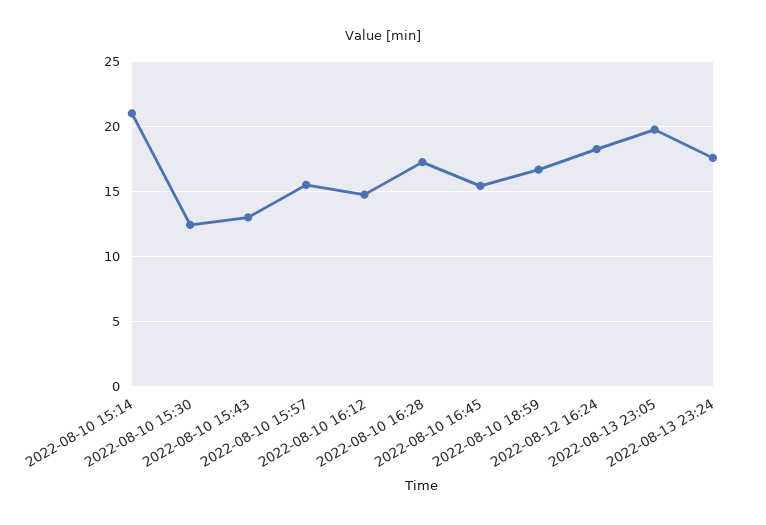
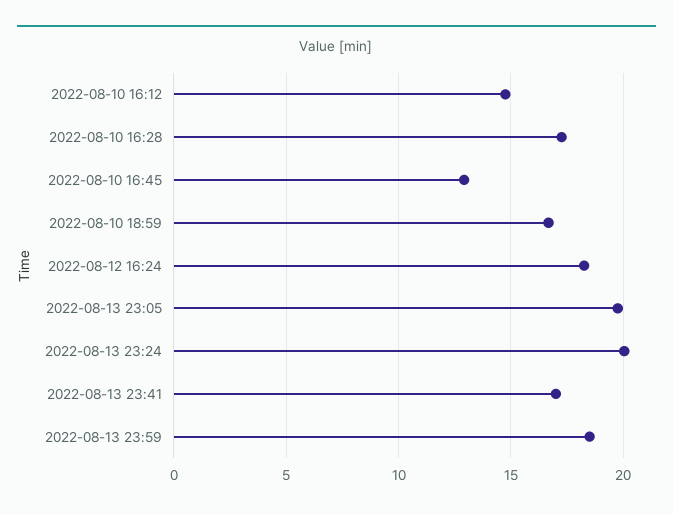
2022-08-10 15:14: 21 -> none
2022-08-10 15:30: 12.5 -> none
2022-08-10 15:43: 13 -> none
2022-08-10 15:57: 15.5 -> none
2022-08-10 16:45: 15.5 -> 13
2022-08-13 23:24: 17.5 -> 20
2022-08-13 23:41: none -> 17
2022-08-13 23:59: none -> 18.5

